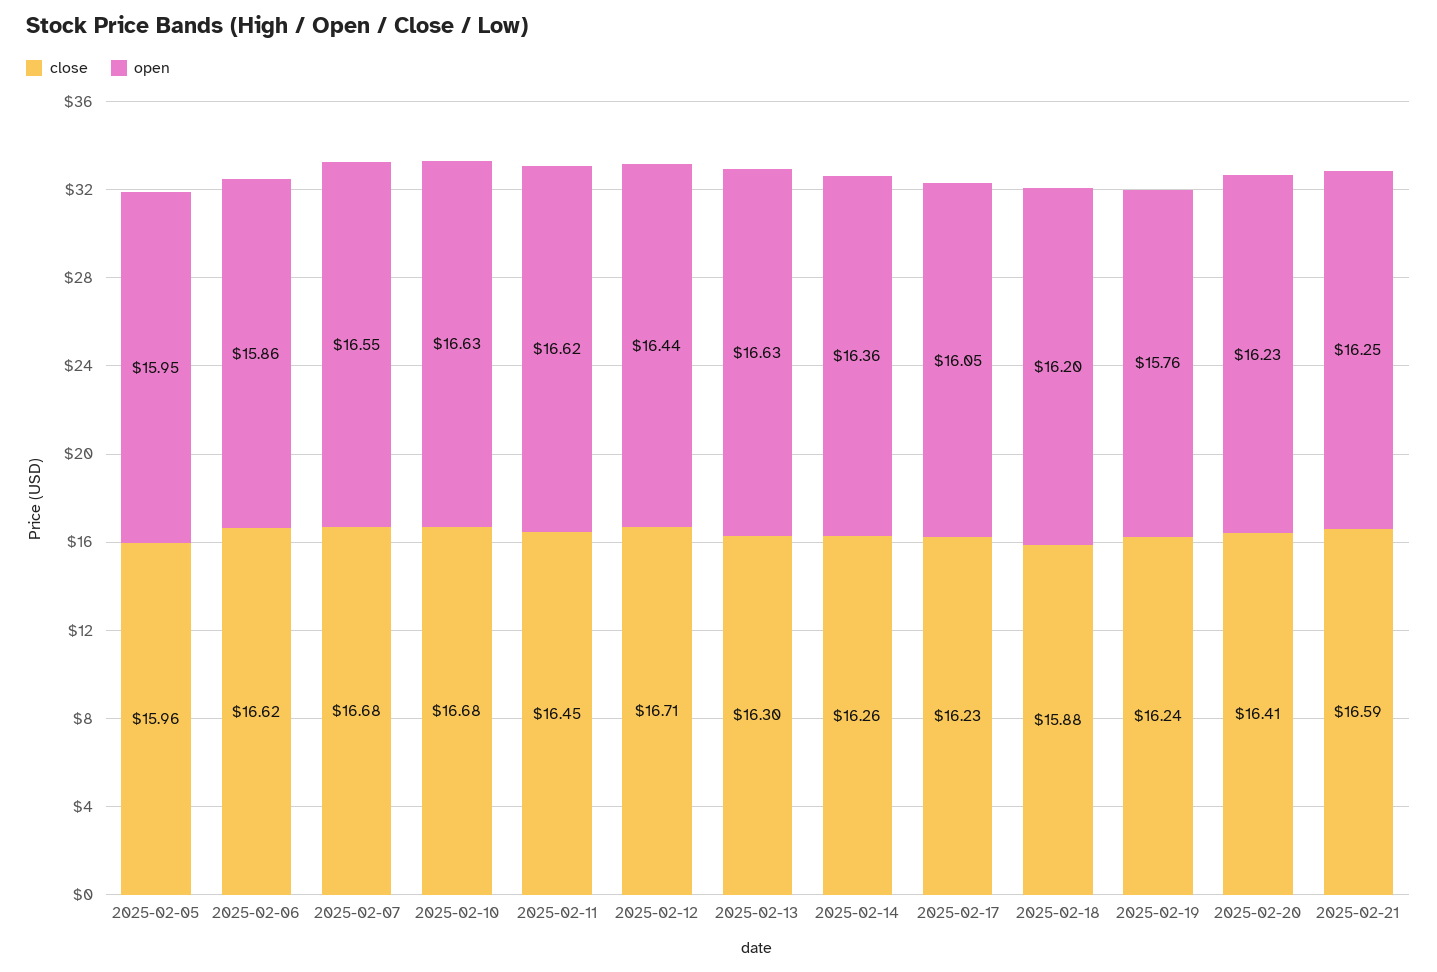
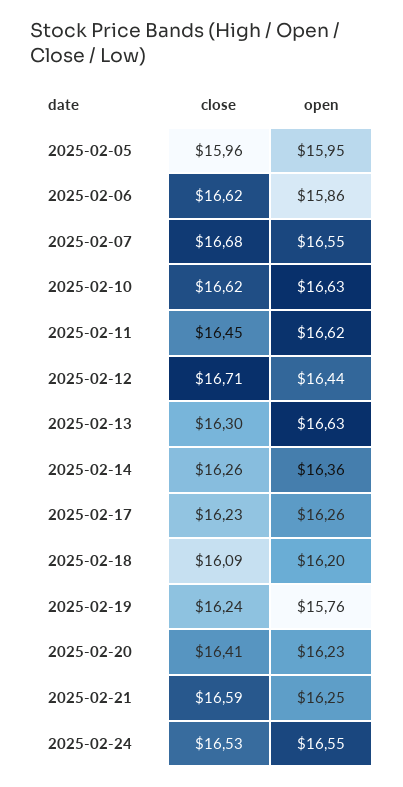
close, 2025-02-10: 16.68 -> 16.62
open, 2025-02-17: 16.05 -> 16.26
close, 2025-02-18: 15.88 -> 16.09
close, 2025-02-24: none -> 16.53
open, 2025-02-24: none -> 16.55

